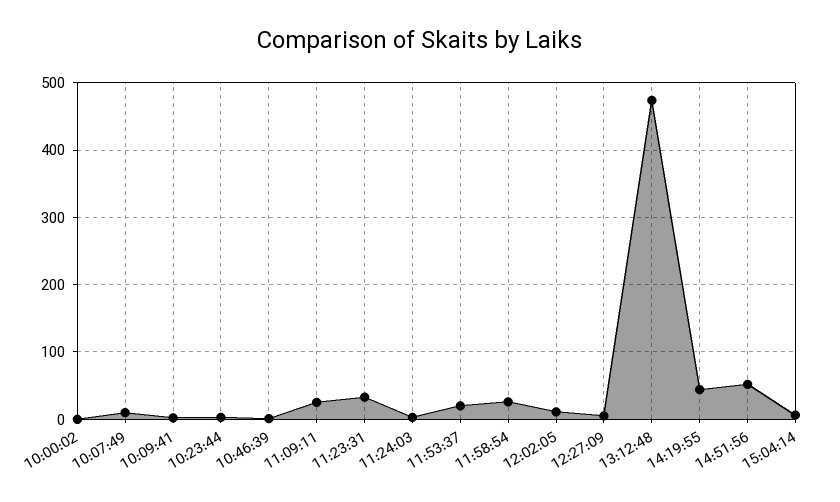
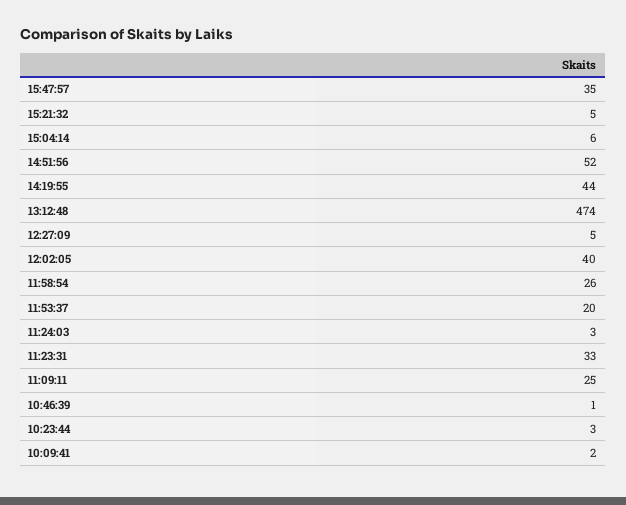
10:00:02: 0 -> none
10:07:49: 10 -> none
12:02:05: 10 -> 40
15:47:57: none -> 35
15:21:32: none -> 5

